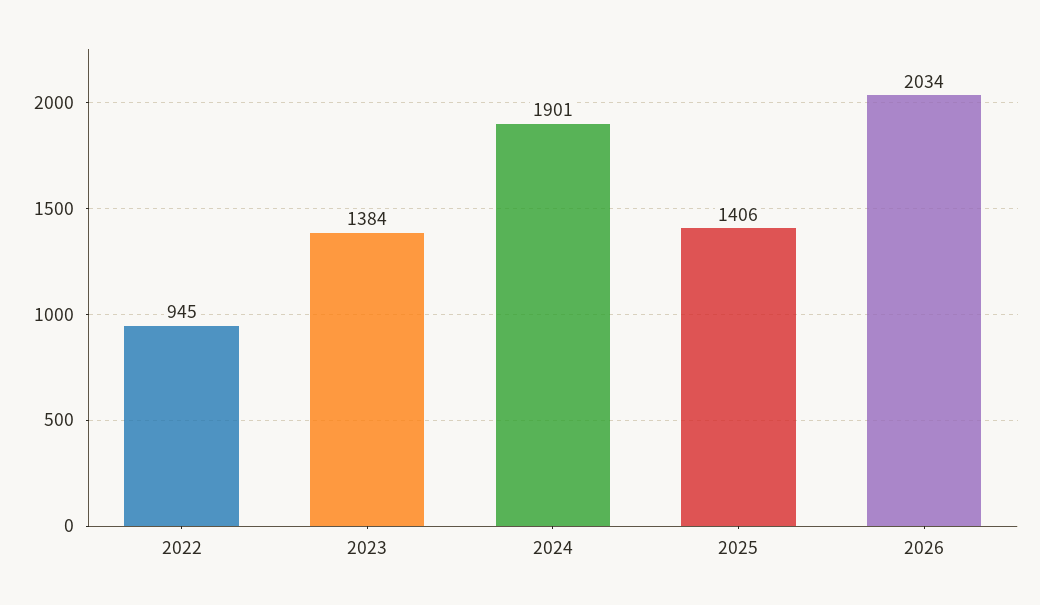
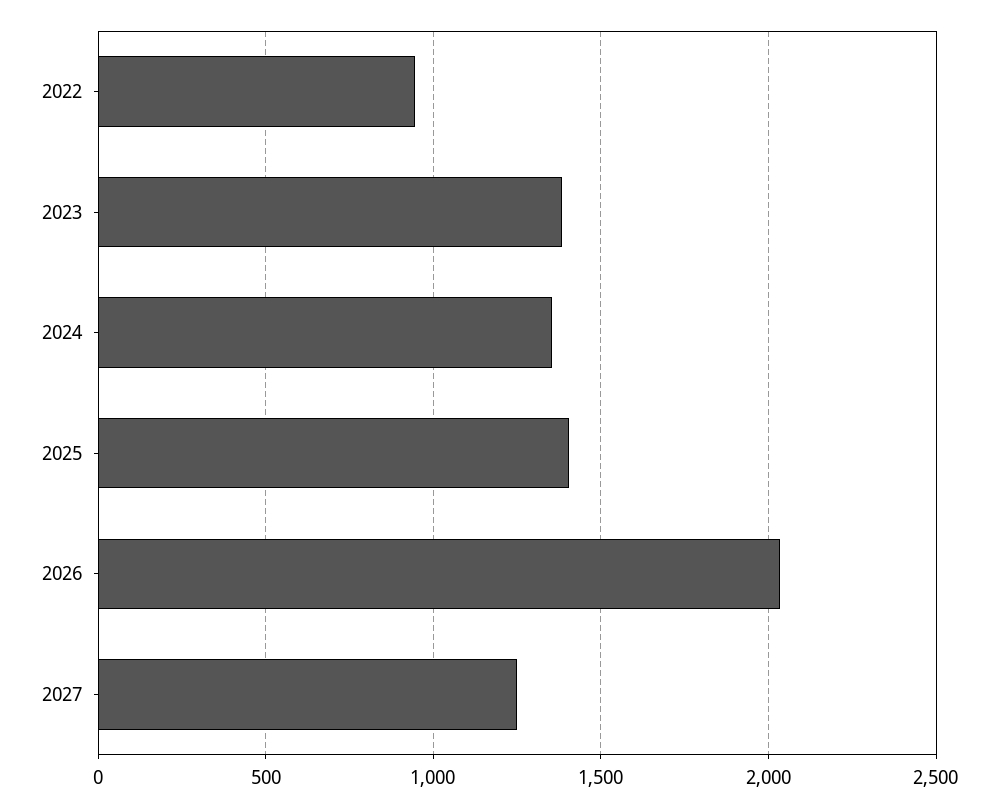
2024: 1901 -> 1350
2027: none -> 1250

